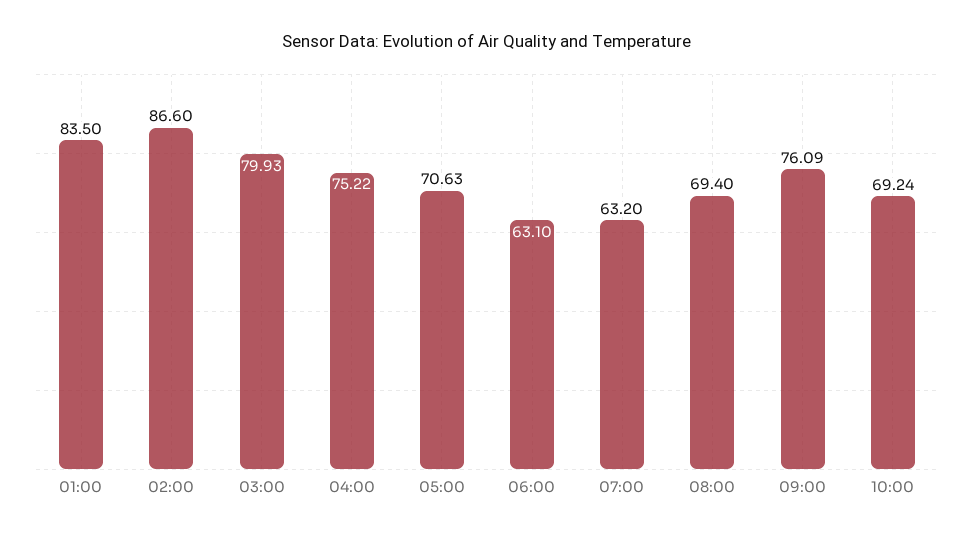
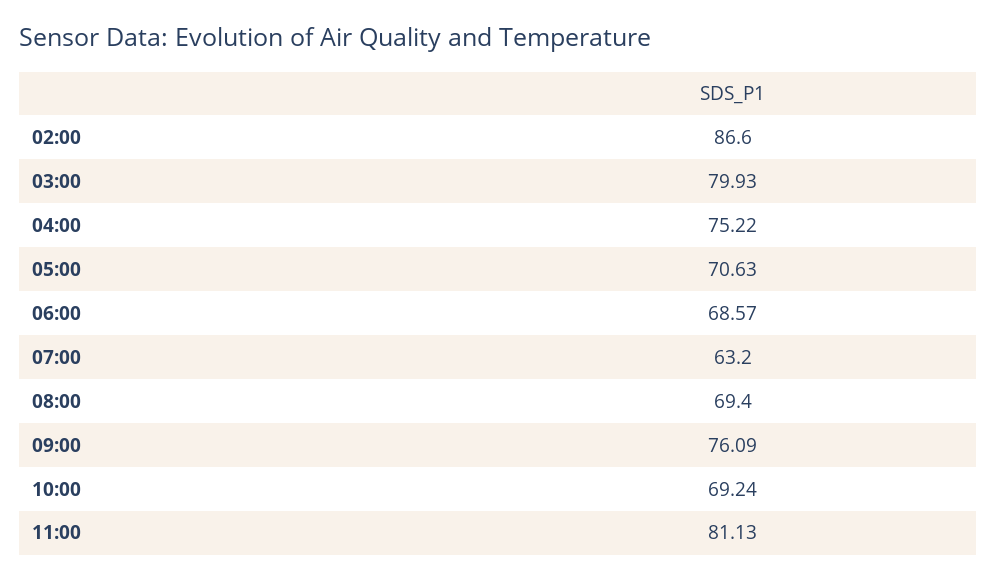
01:00: 83.5 -> none
06:00: 63.1 -> 68.57
11:00: none -> 81.13

